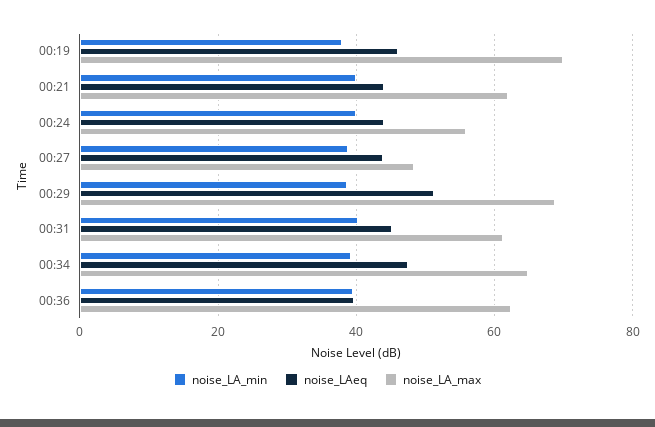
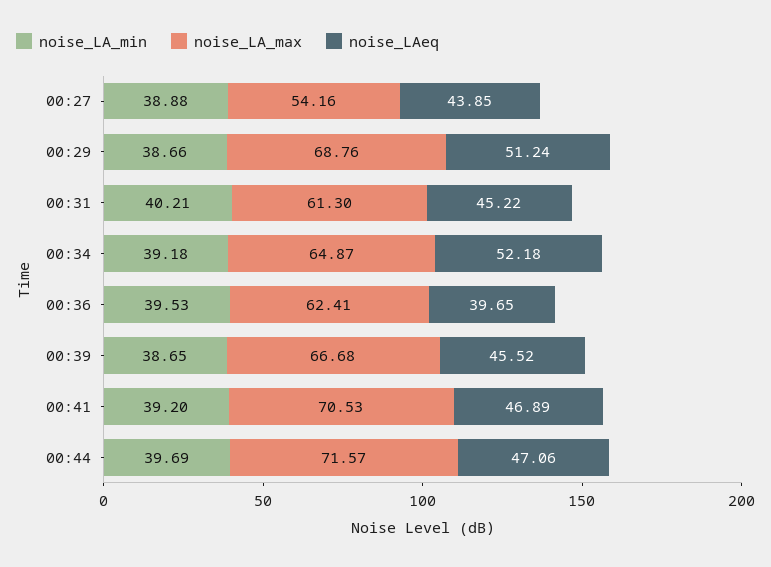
noise_LA_min, 00:19: 38 -> none
noise_LAeq, 00:19: 46 -> none
noise_LA_max, 00:19: 70 -> none
noise_LA_min, 00:21: 40 -> none
noise_LAeq, 00:21: 44 -> none
noise_LA_max, 00:21: 62 -> none
noise_LA_min, 00:24: 40 -> none
noise_LAeq, 00:24: 44 -> none
noise_LA_max, 00:24: 56 -> none
noise_LA_max, 00:27: 48 -> 54.16
noise_LAeq, 00:34: 48 -> 52.18
noise_LA_min, 00:39: none -> 38.65
noise_LA_max, 00:39: none -> 66.68
noise_LAeq, 00:39: none -> 45.52
noise_LA_min, 00:41: none -> 39.2
noise_LA_max, 00:41: none -> 70.53
noise_LAeq, 00:41: none -> 46.89
noise_LA_min, 00:44: none -> 39.69
noise_LA_max, 00:44: none -> 71.57
noise_LAeq, 00:44: none -> 47.06

